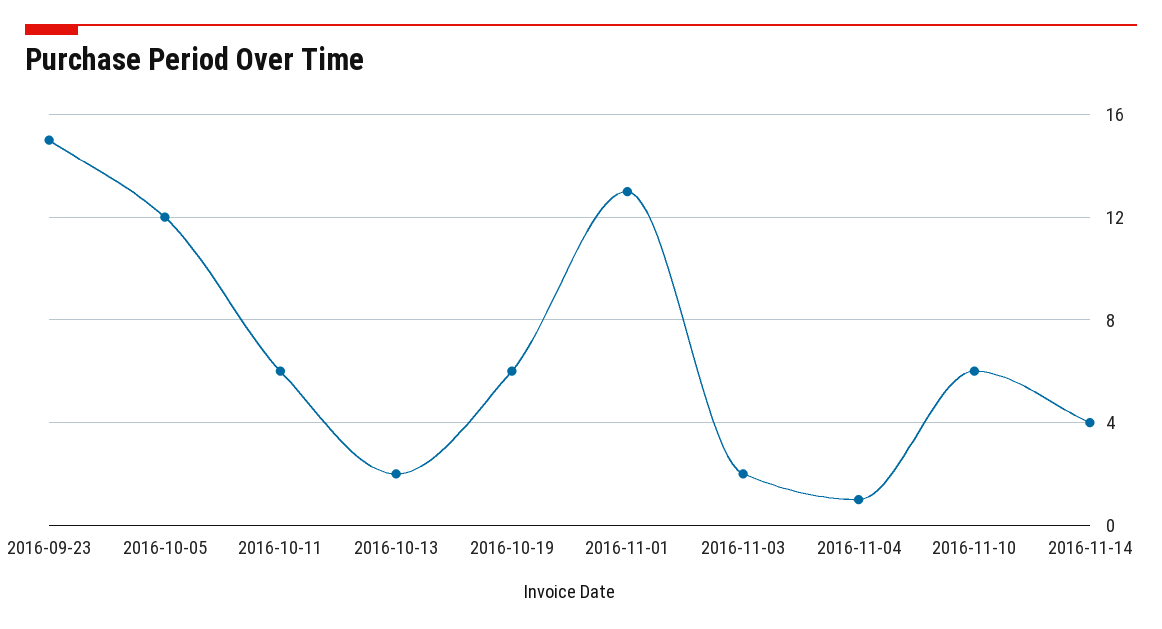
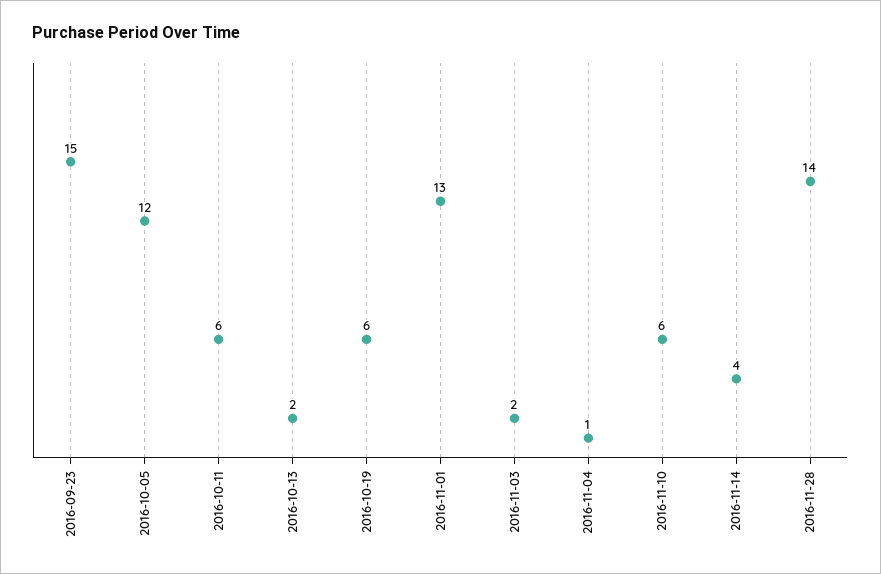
2016-11-28: none -> 14

